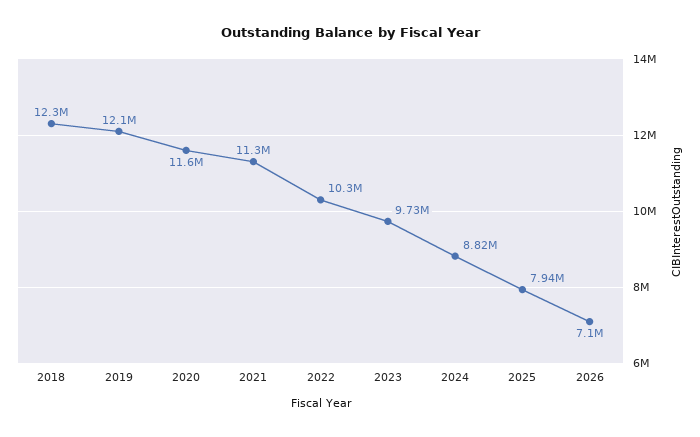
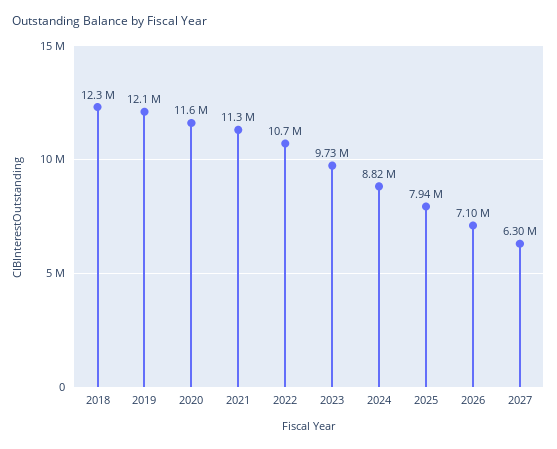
2022: 10300000 -> 10700000
2027: none -> 6300000

